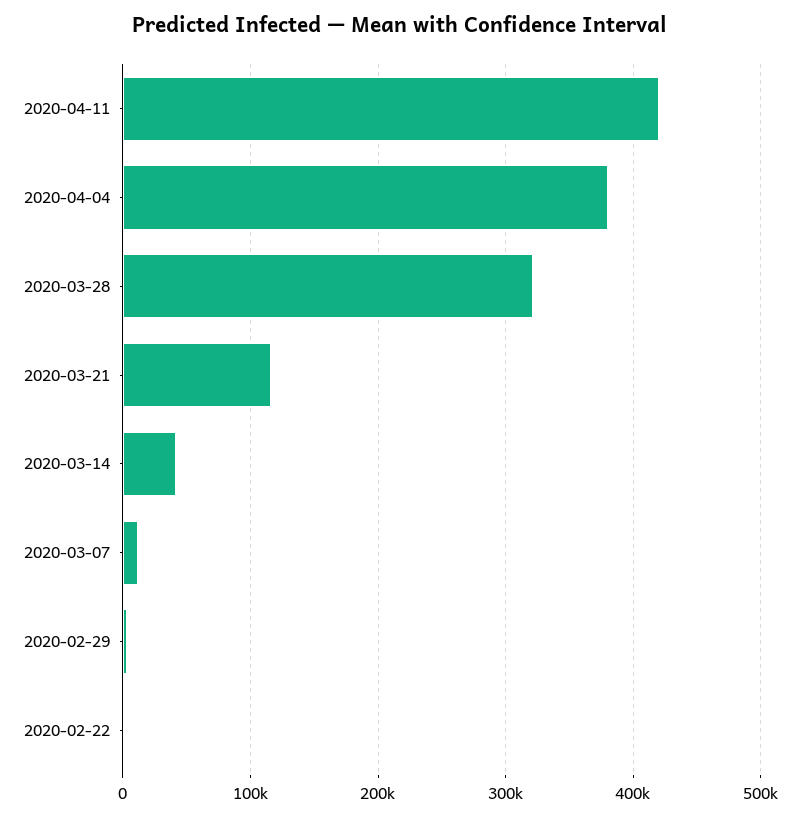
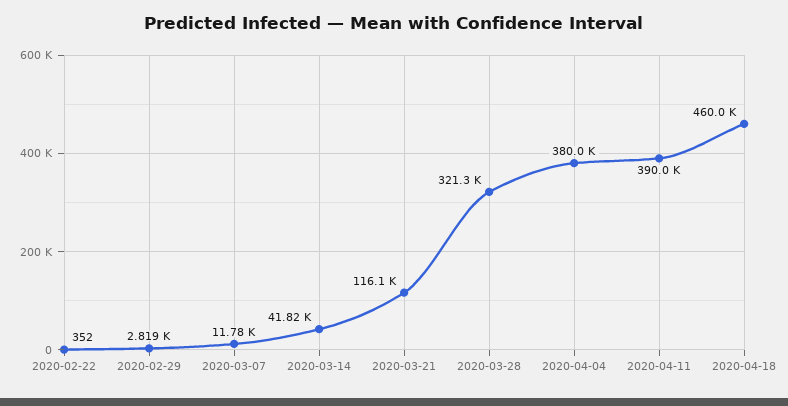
2020-04-11: 420000 -> 390000
2020-04-18: none -> 460000

